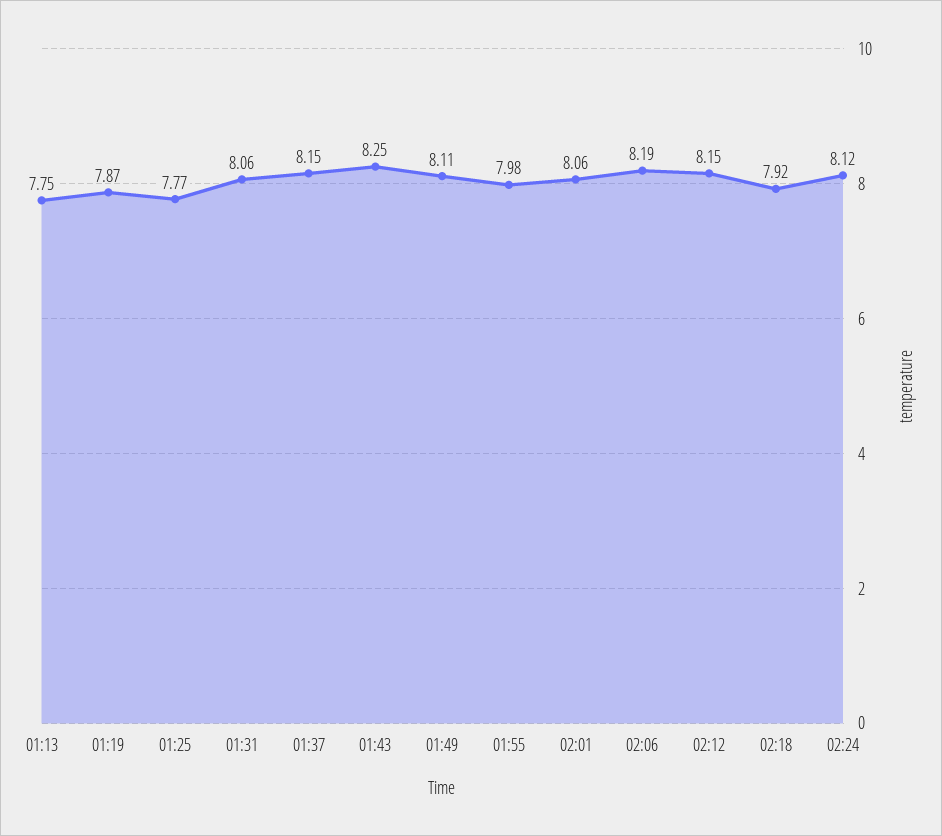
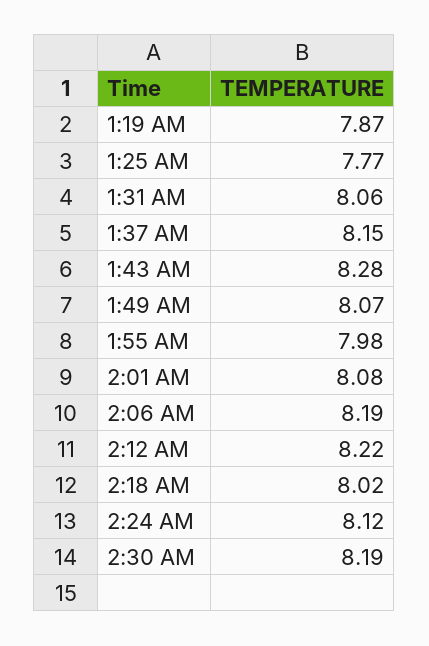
01:13: 7.75 -> none
01:43: 8.25 -> 8.28
01:49: 8.11 -> 8.07
02:01: 8.06 -> 8.08
02:12: 8.15 -> 8.22
02:18: 7.92 -> 8.02
2:30 AM: none -> 8.19

